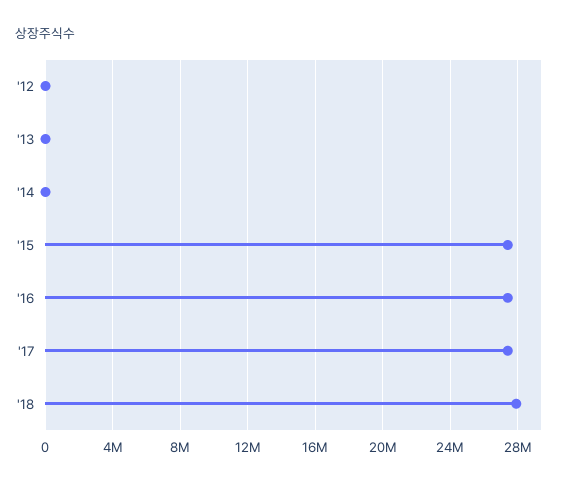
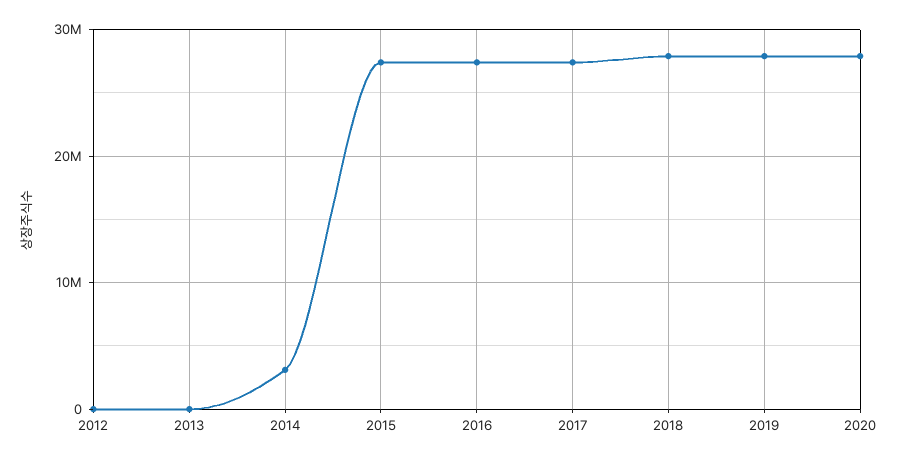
'14: 0 -> 3000000
2019: none -> 28000000
2020: none -> 28000000

